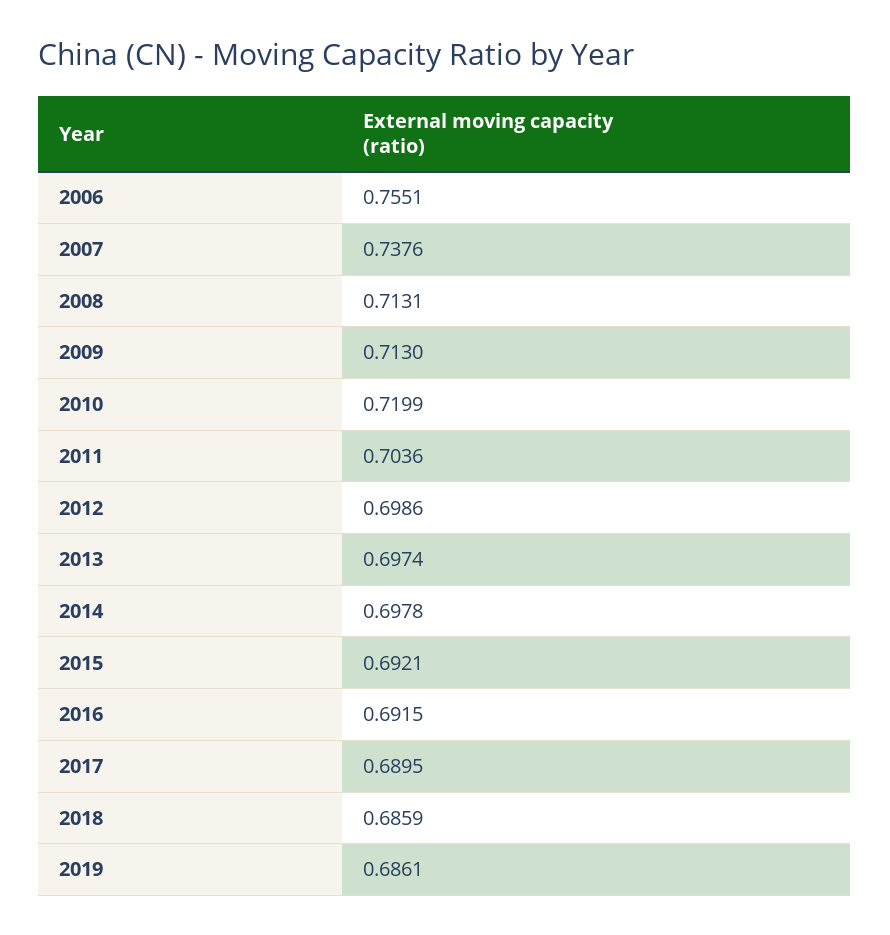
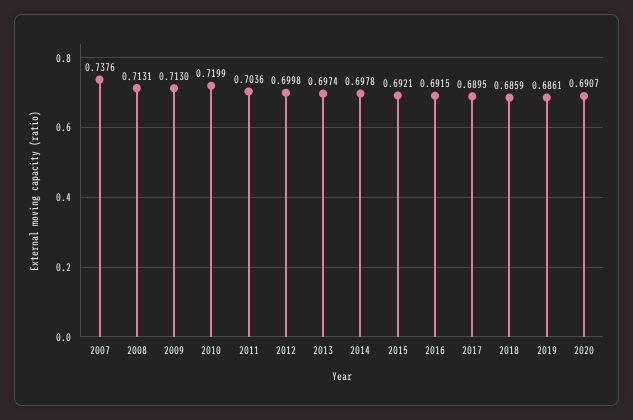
2006: 0.7551 -> none
2012: 0.6986 -> 0.6998
2020: none -> 0.6907

